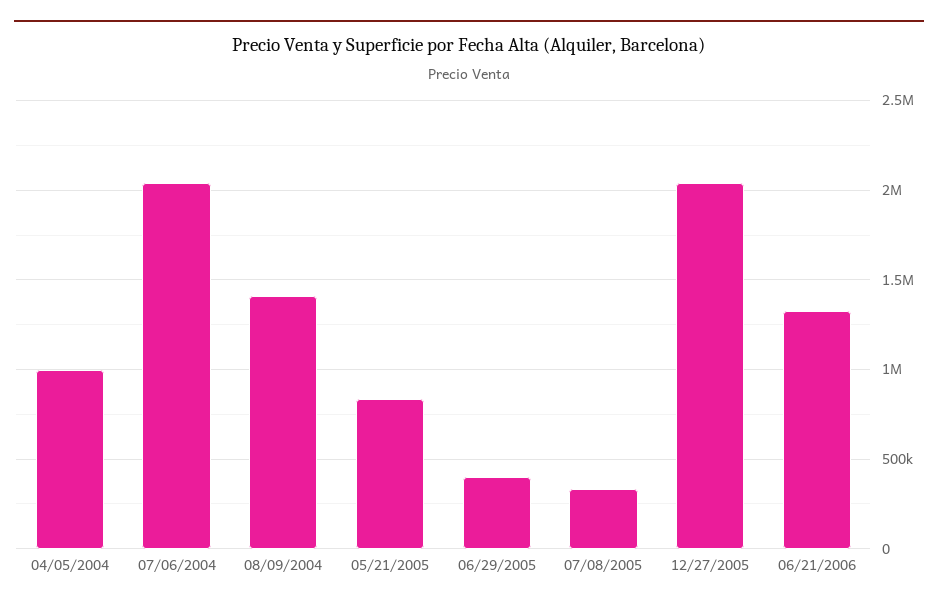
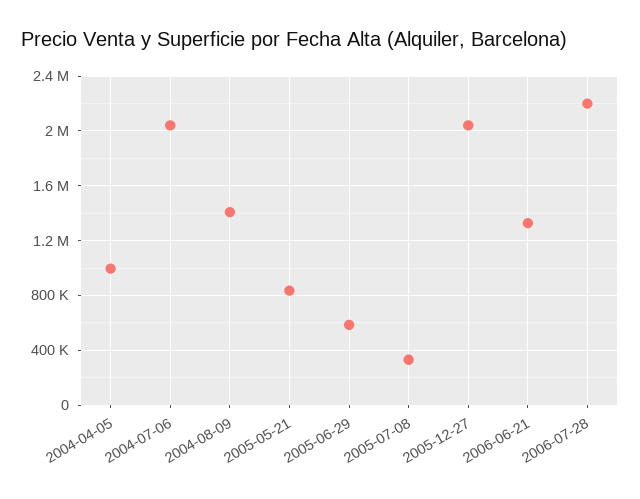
06/29/2005: 400000 -> 600000
2006-07-28: none -> 2200000

